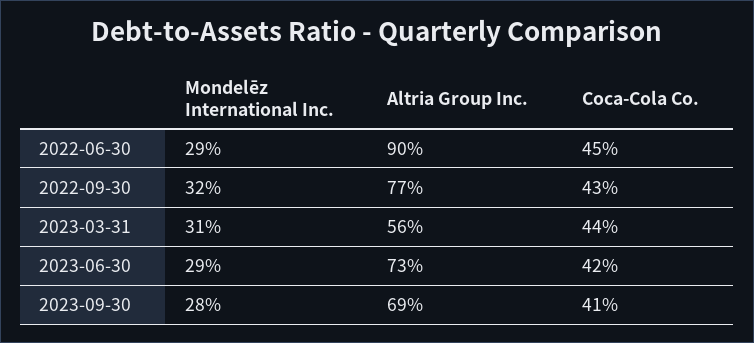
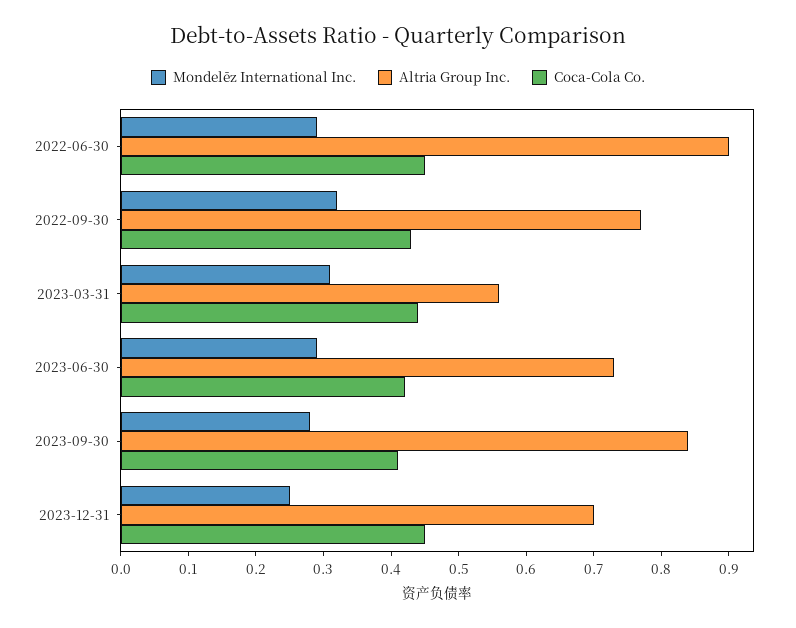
Altria Group Inc., 2023-09-30: 0.69 -> 0.85
Mondelēz International Inc., 2023-12-31: none -> 0.25
Altria Group Inc., 2023-12-31: none -> 0.7
Coca-Cola Co., 2023-12-31: none -> 0.45

